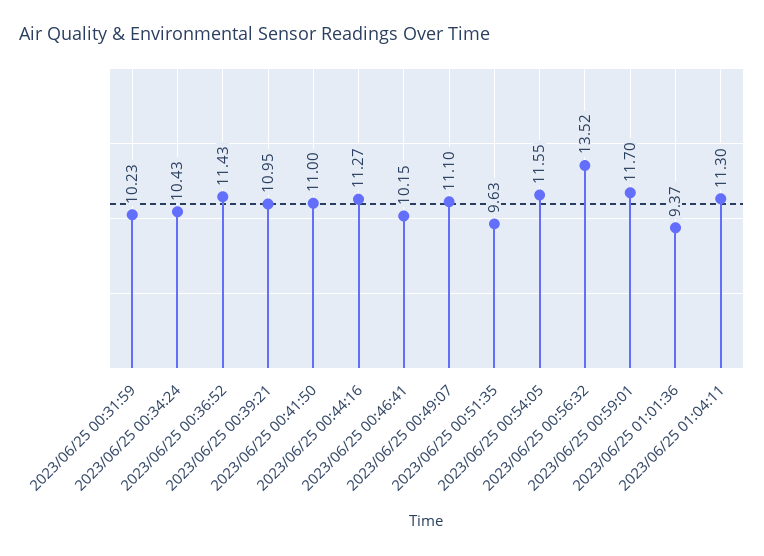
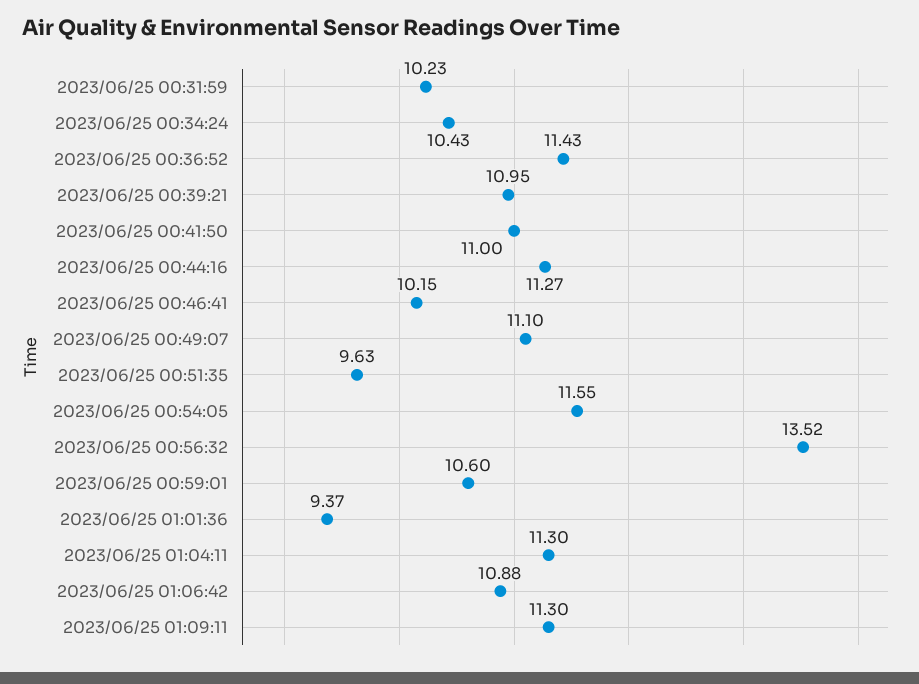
2023/06/25 00:59:01: 11.7 -> 10.6
2023/06/25 01:06:42: none -> 10.88
2023/06/25 01:09:11: none -> 11.3

